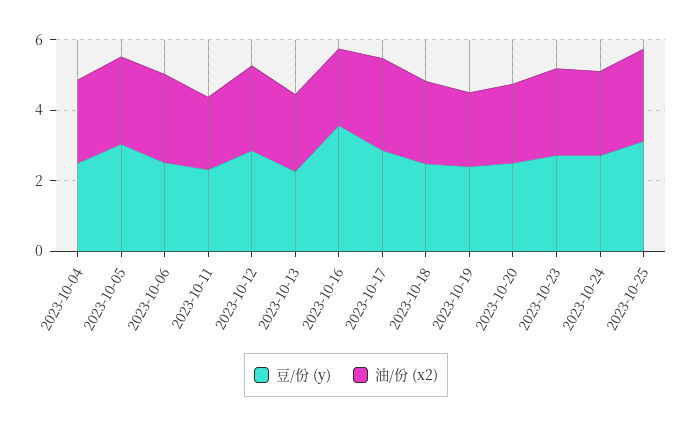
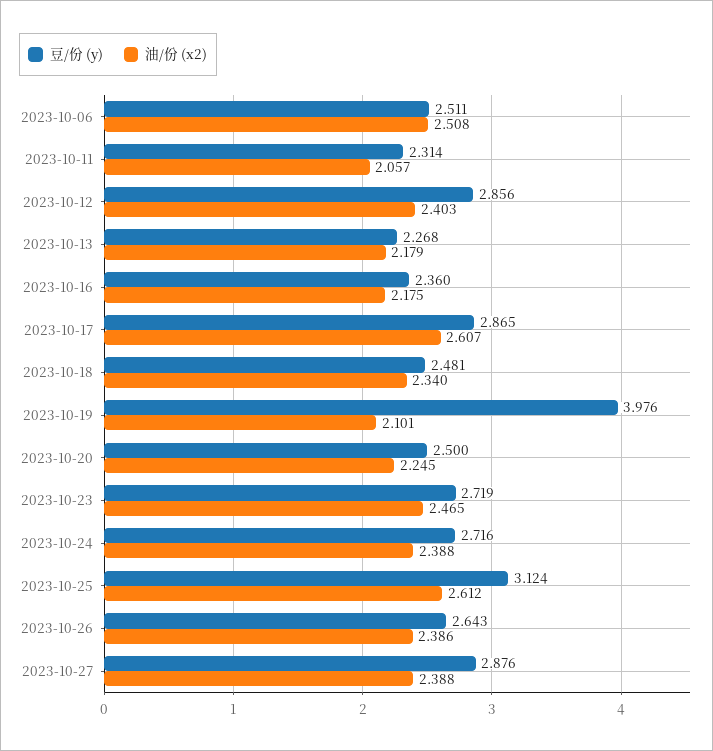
豆/份 (y), 2023-10-04: 2.5 -> none
油/份 (x2), 2023-10-04: 2.5 -> none
豆/份 (y), 2023-10-05: 3 -> none
油/份 (x2), 2023-10-05: 2.5 -> none
豆/份 (y), 2023-10-16: 3.5 -> 2.36
豆/份 (y), 2023-10-19: 2.5 -> 3.976
豆/份 (y), 2023-10-26: none -> 2.643
油/份 (x2), 2023-10-26: none -> 2.386
豆/份 (y), 2023-10-27: none -> 2.876
油/份 (x2), 2023-10-27: none -> 2.388

